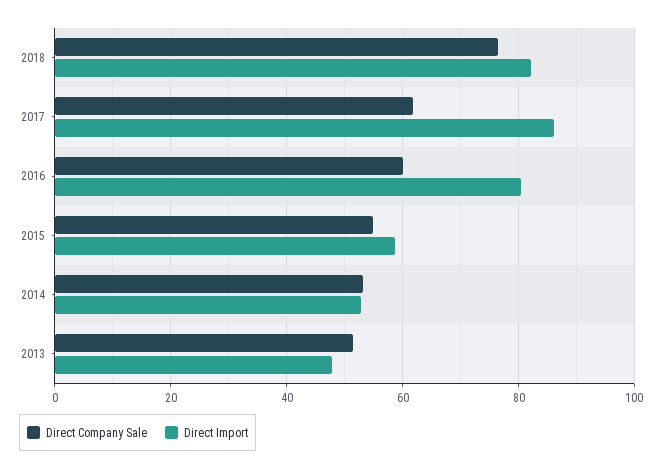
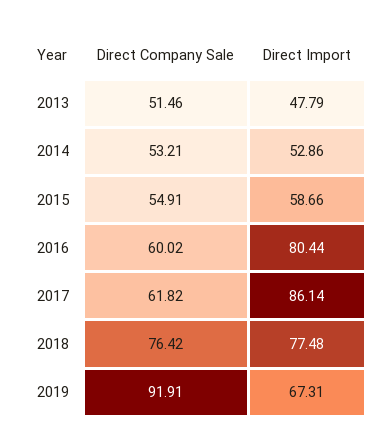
Direct Import, 2018: 82 -> 77.48
Direct Company Sale, 2019: none -> 91.91
Direct Import, 2019: none -> 67.31

